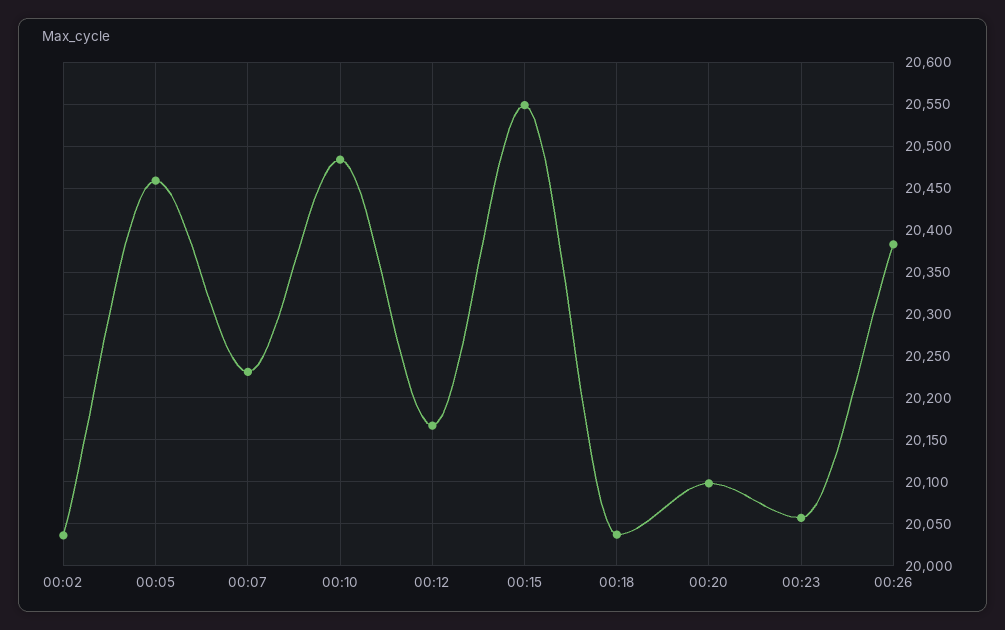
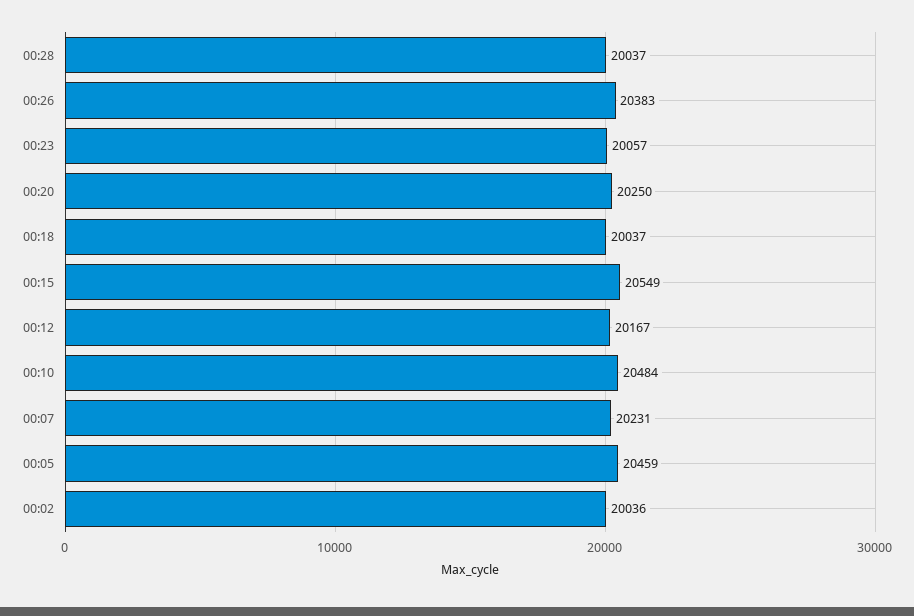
00:20: 20100 -> 20250
00:28: none -> 20037

